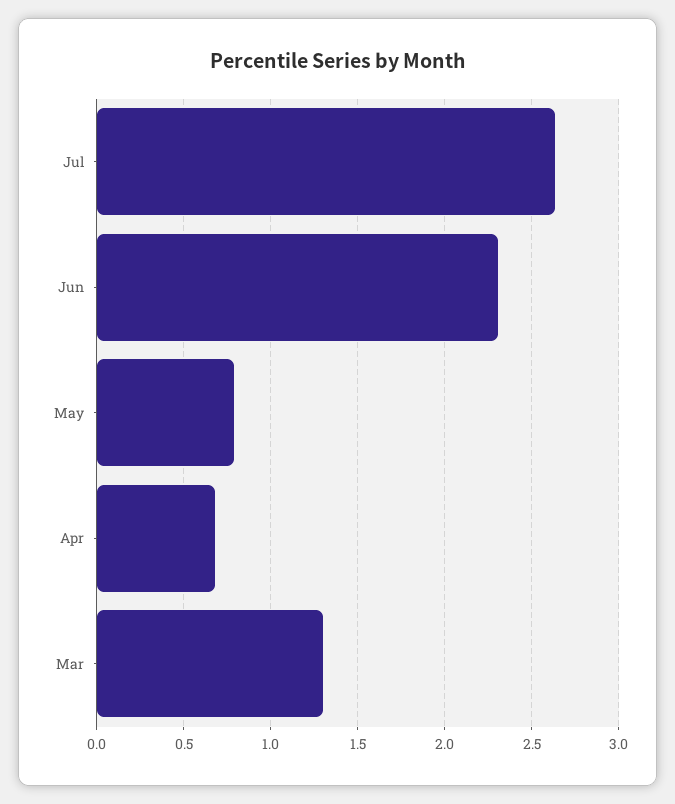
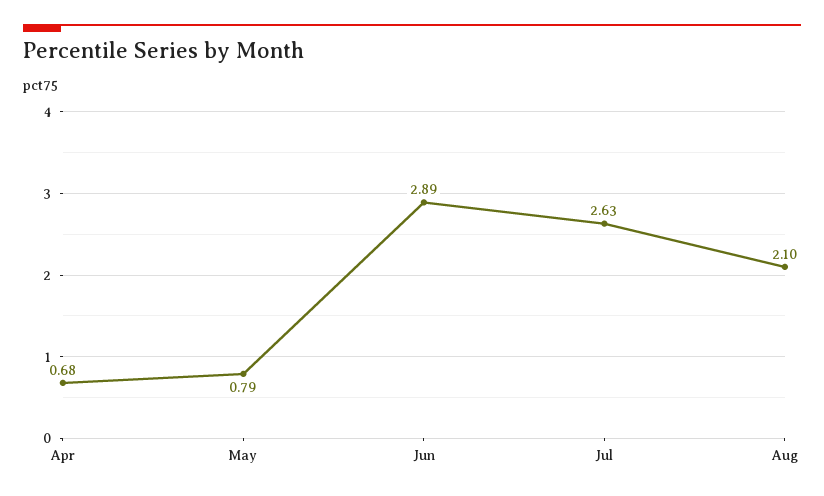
Jun: 2.3 -> 2.89
Mar: 1.3 -> none
Aug: none -> 2.1

